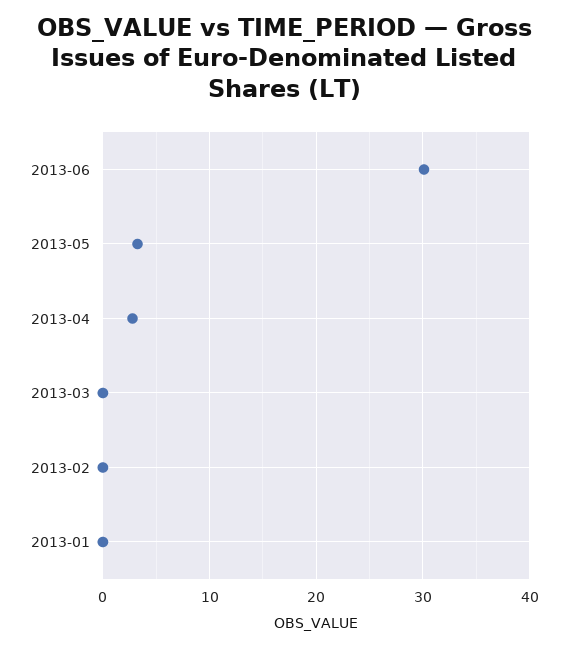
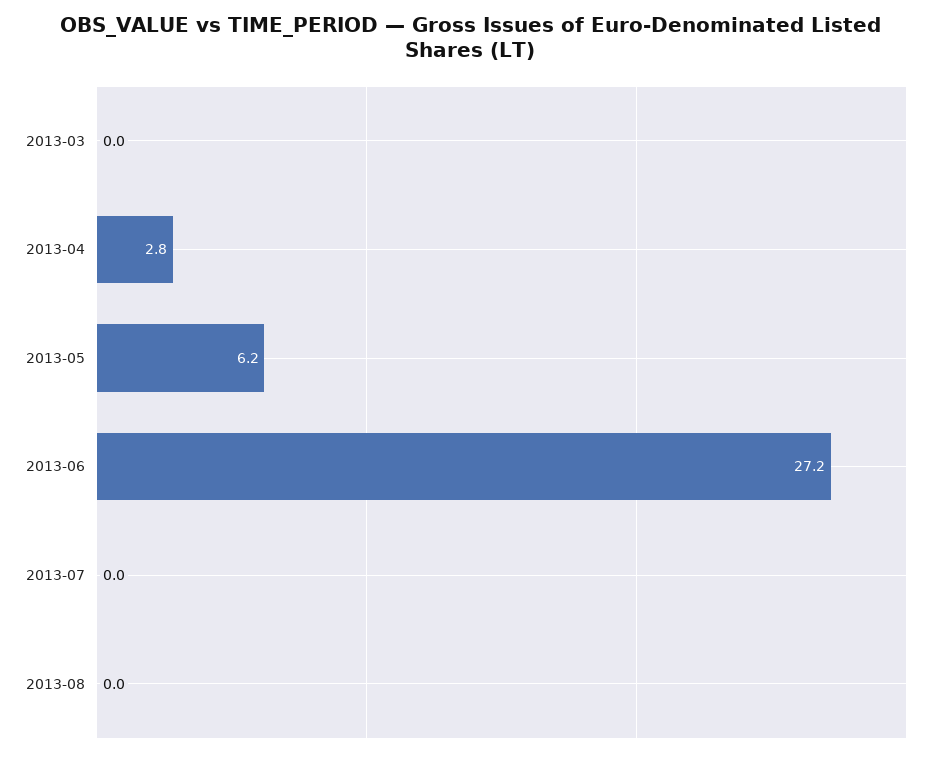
2013-06: 30 -> 27.2
2013-05: 3 -> 6.2
2013-02: 0 -> none
2013-01: 0 -> none
2013-07: none -> 0
2013-08: none -> 0

